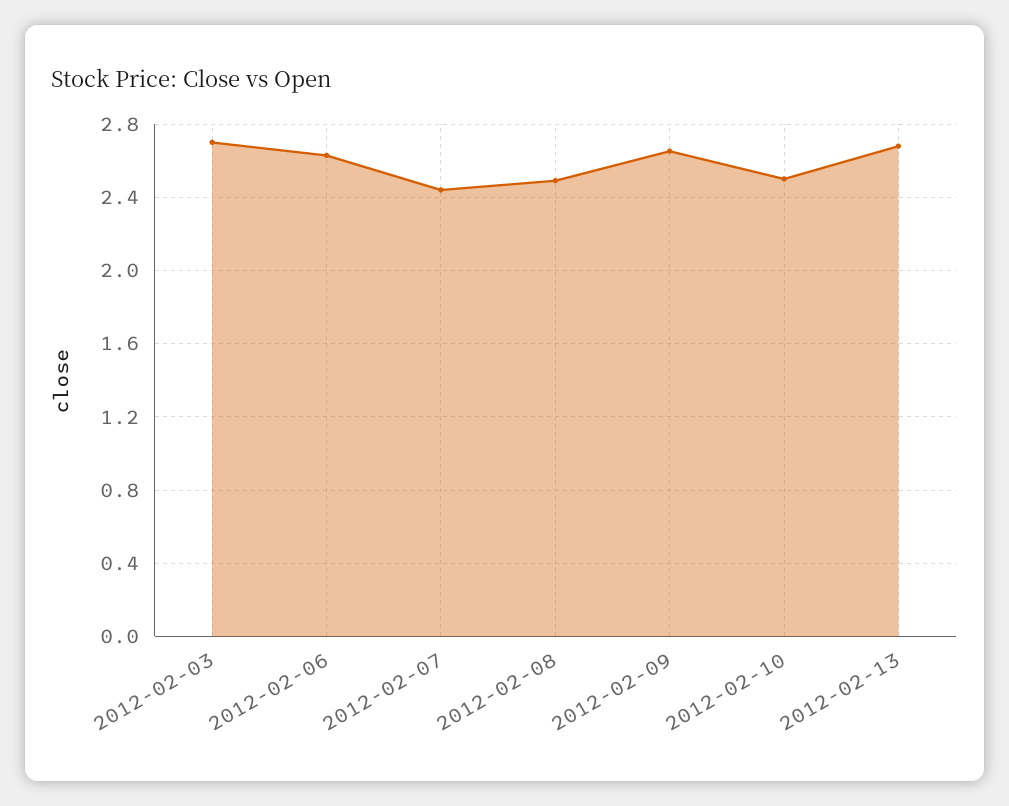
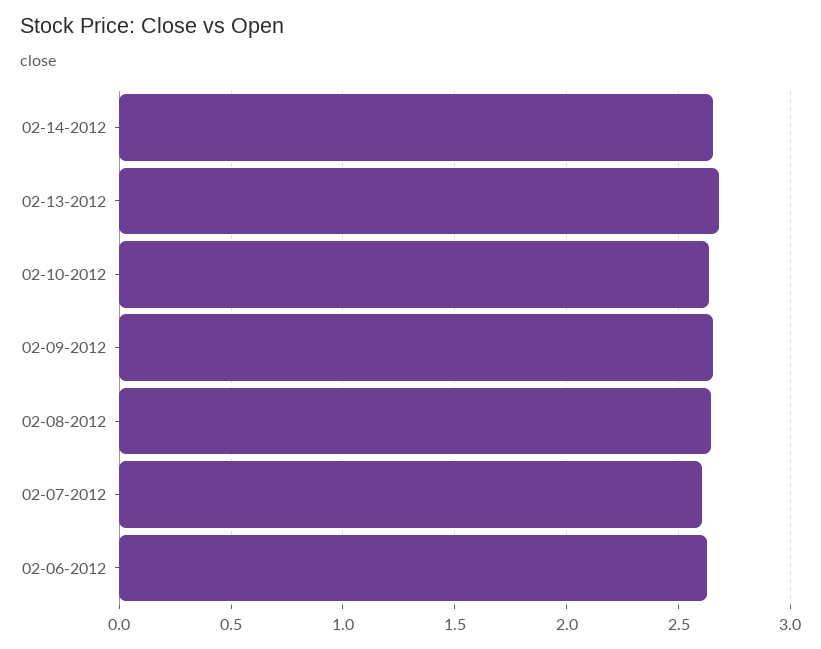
2012-02-03: 2.7 -> none
2012-02-07: 2.45 -> 2.6
2012-02-08: 2.5 -> 2.65
2012-02-10: 2.5 -> 2.65
02-14-2012: none -> 2.65

